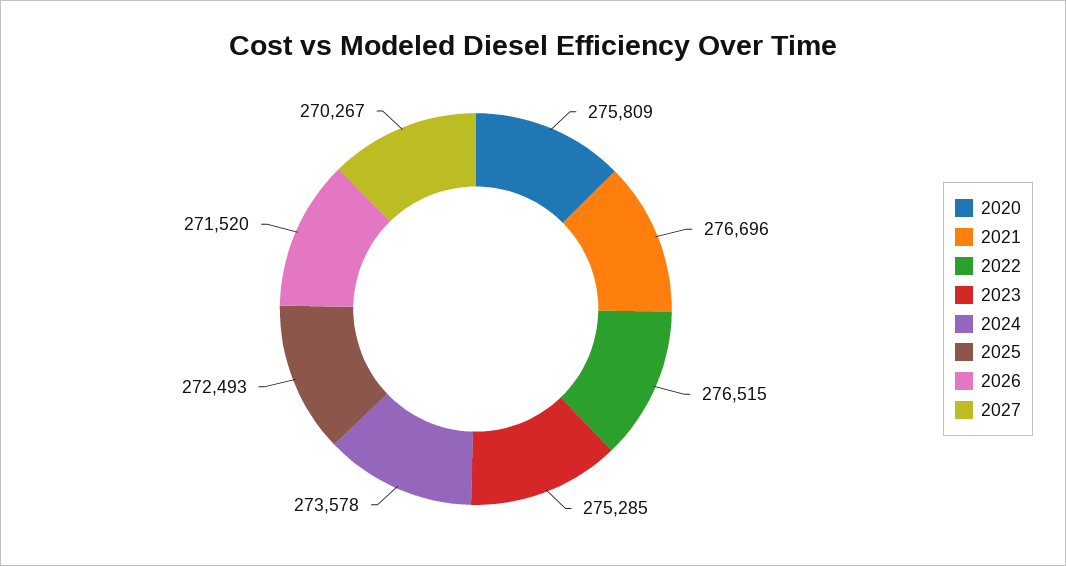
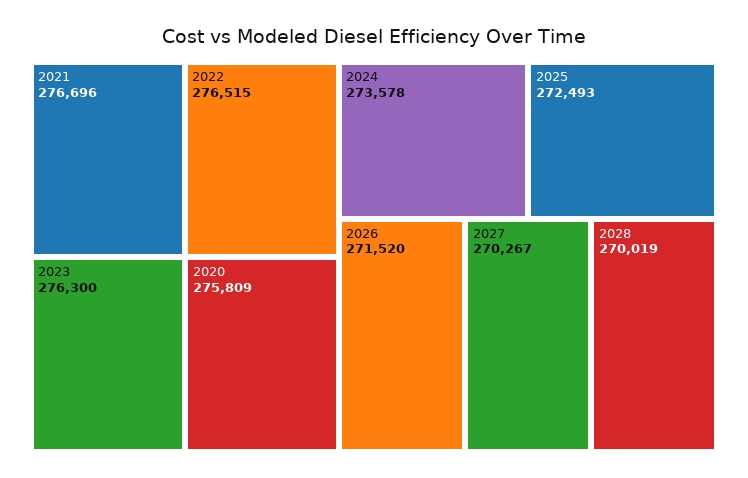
2023: 275285 -> 276300
2028: none -> 270019

